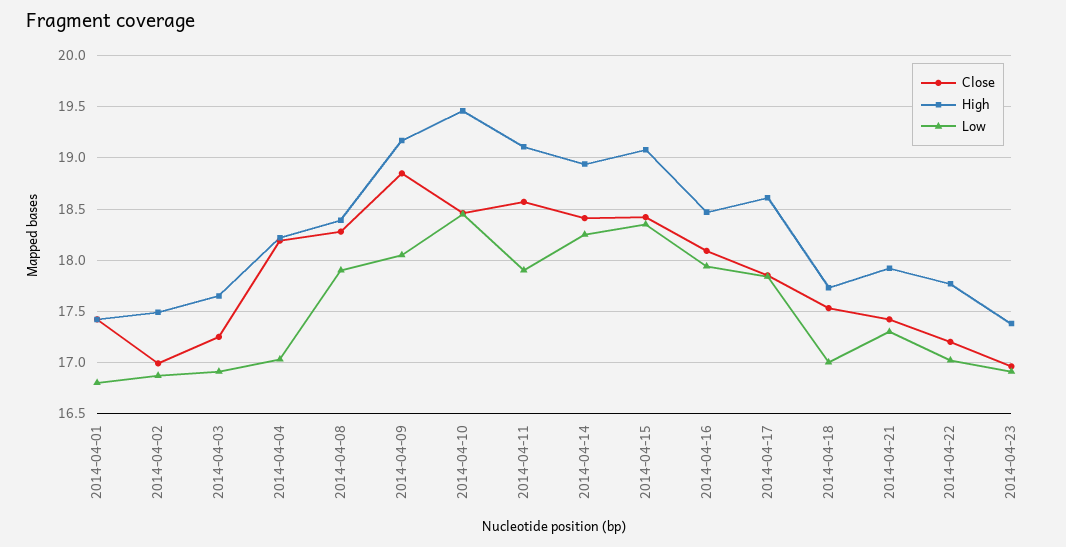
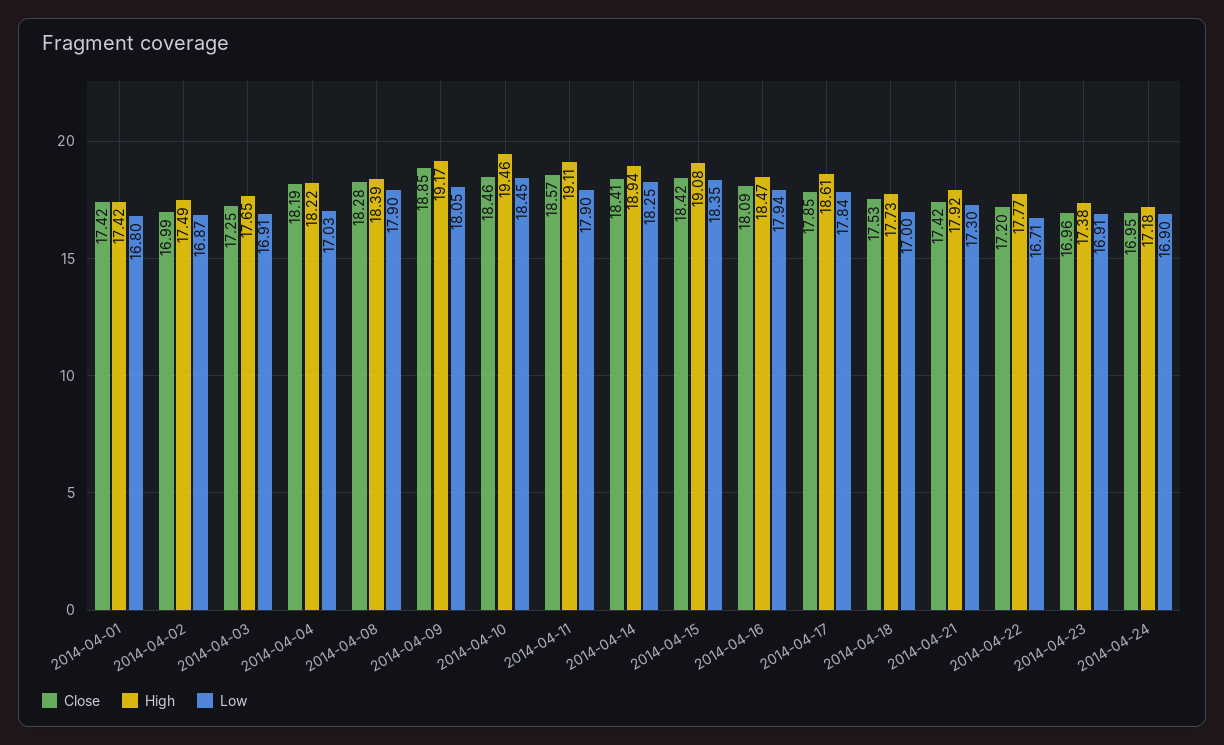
Low, 2014-04-22: 17 -> 16.71
Close, 2014-04-24: none -> 16.95
High, 2014-04-24: none -> 17.18
Low, 2014-04-24: none -> 16.9

